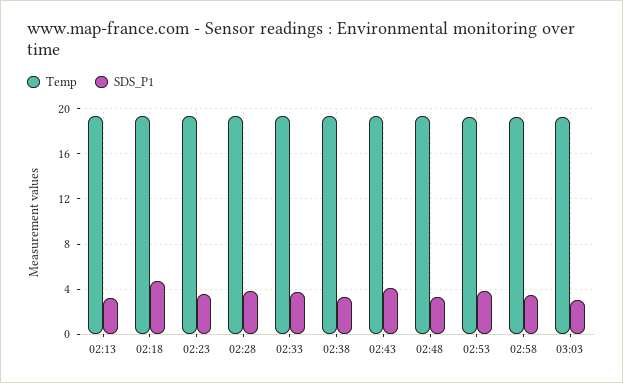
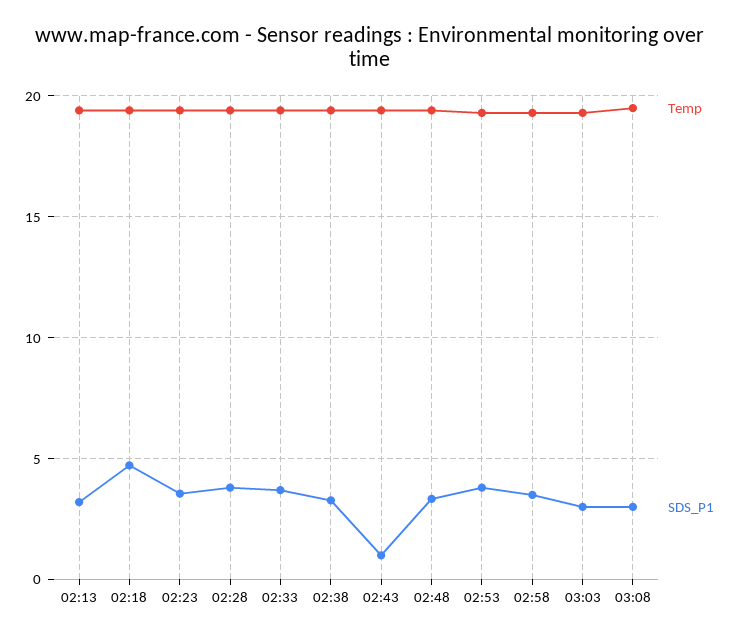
SDS_P1, 02:43: 4 -> 1
Temp, 03:08: none -> 19.5
SDS_P1, 03:08: none -> 3

